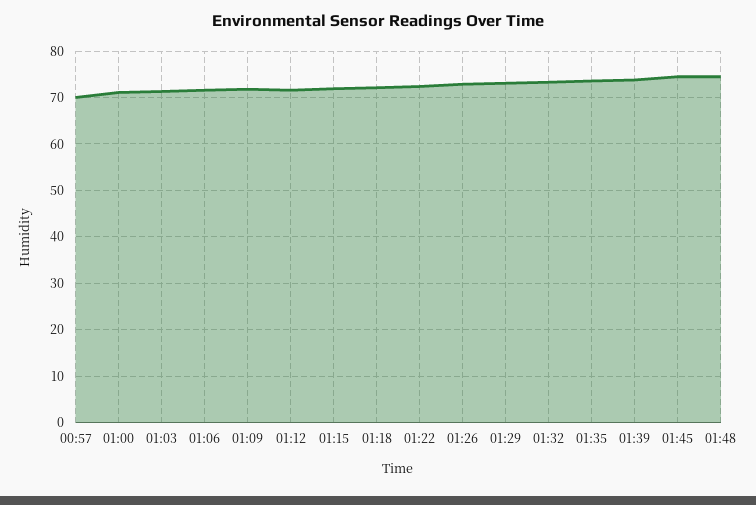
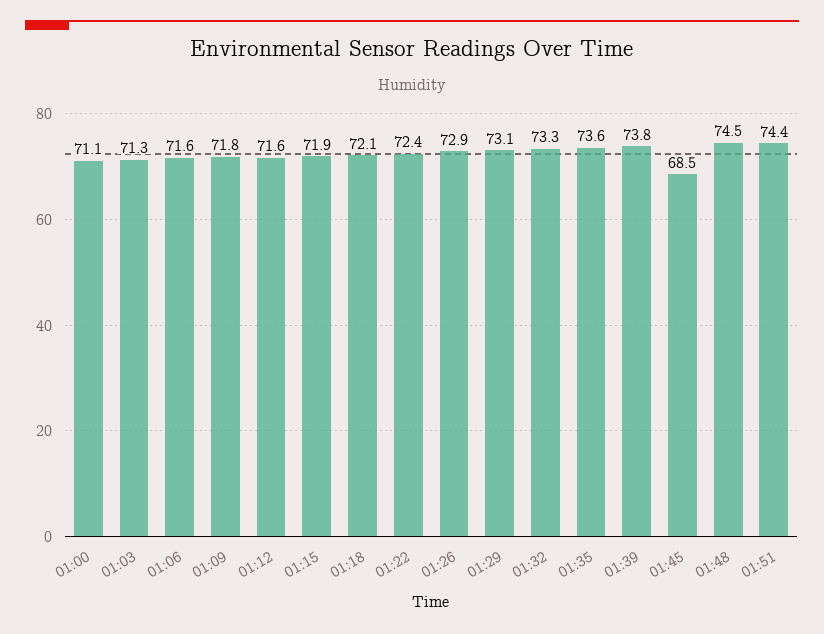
00:57: 70 -> none
01:45: 74 -> 68.5
01:51: none -> 74.4

